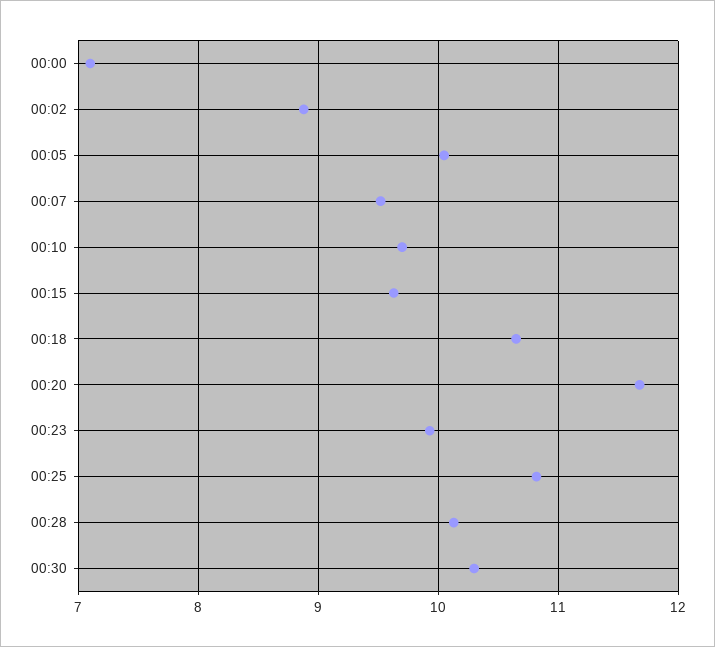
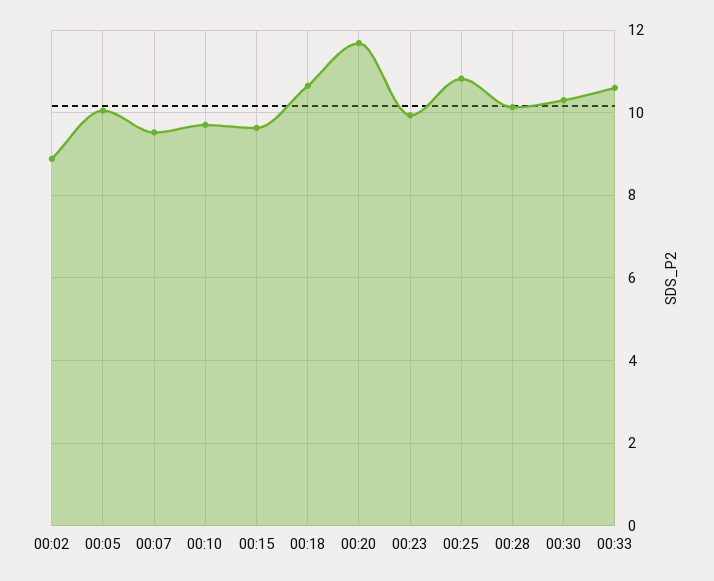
00:00: 7.1 -> none
00:33: none -> 10.6

